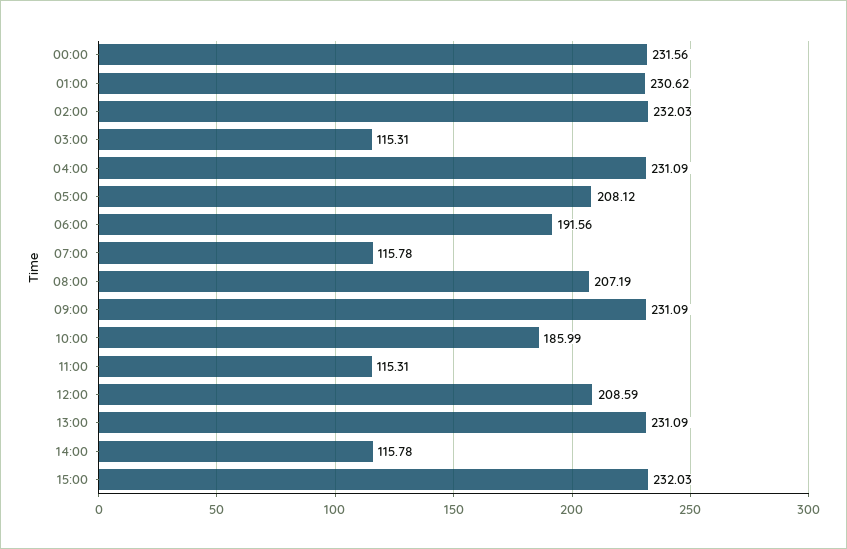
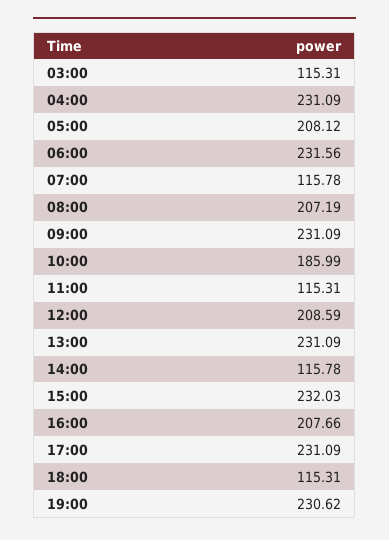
00:00: 231.56 -> none
01:00: 230.62 -> none
02:00: 232.03 -> none
06:00: 191.56 -> 231.56
16:00: none -> 207.66
17:00: none -> 231.09
18:00: none -> 115.31
19:00: none -> 230.62

